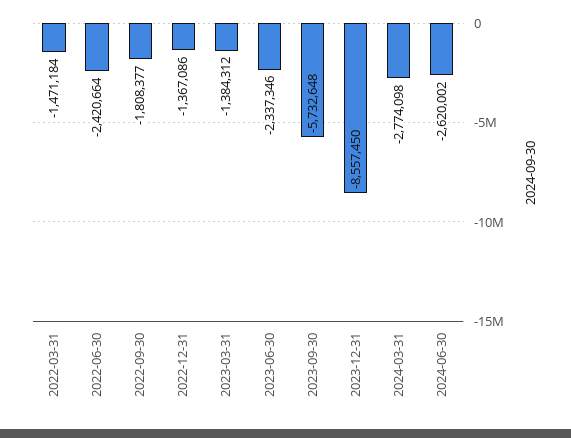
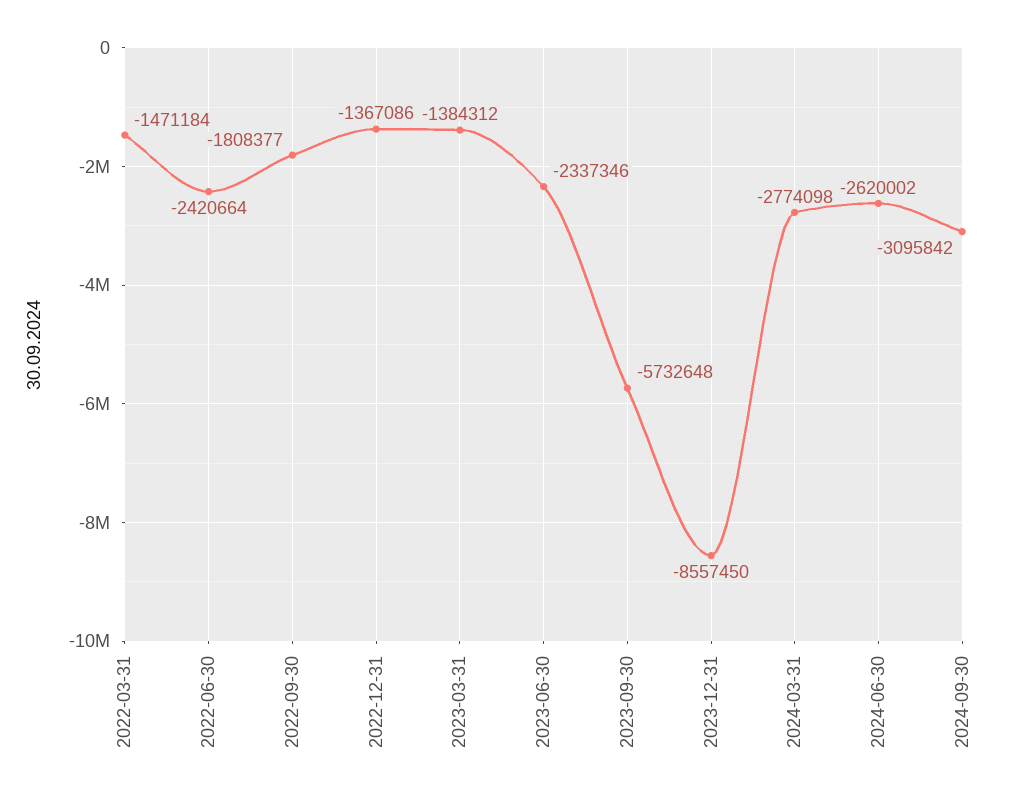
2024-09-30: none -> -3095842

